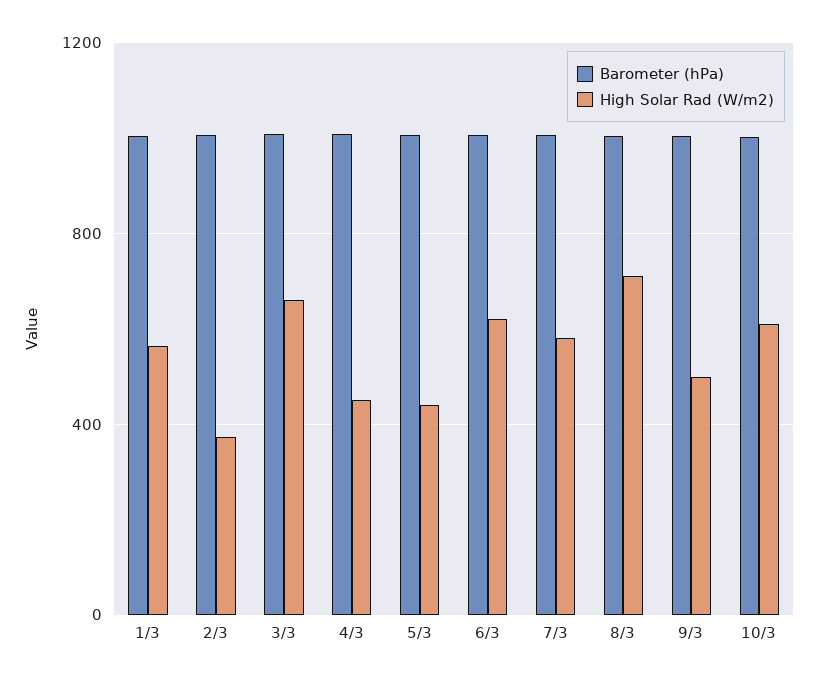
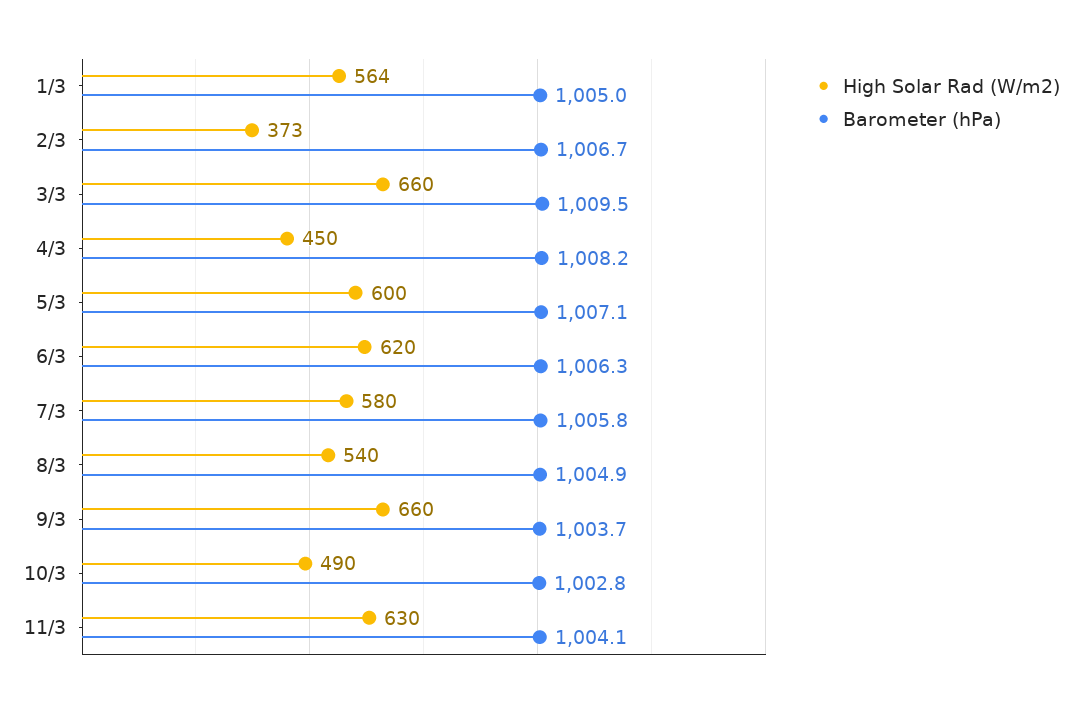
High Solar Rad (W/m2), 5/3: 450 -> 600
High Solar Rad (W/m2), 8/3: 700 -> 540
High Solar Rad (W/m2), 9/3: 500 -> 660
High Solar Rad (W/m2), 10/3: 600 -> 490
High Solar Rad (W/m2), 11/3: none -> 630
Barometer (hPa), 11/3: none -> 1004.1

